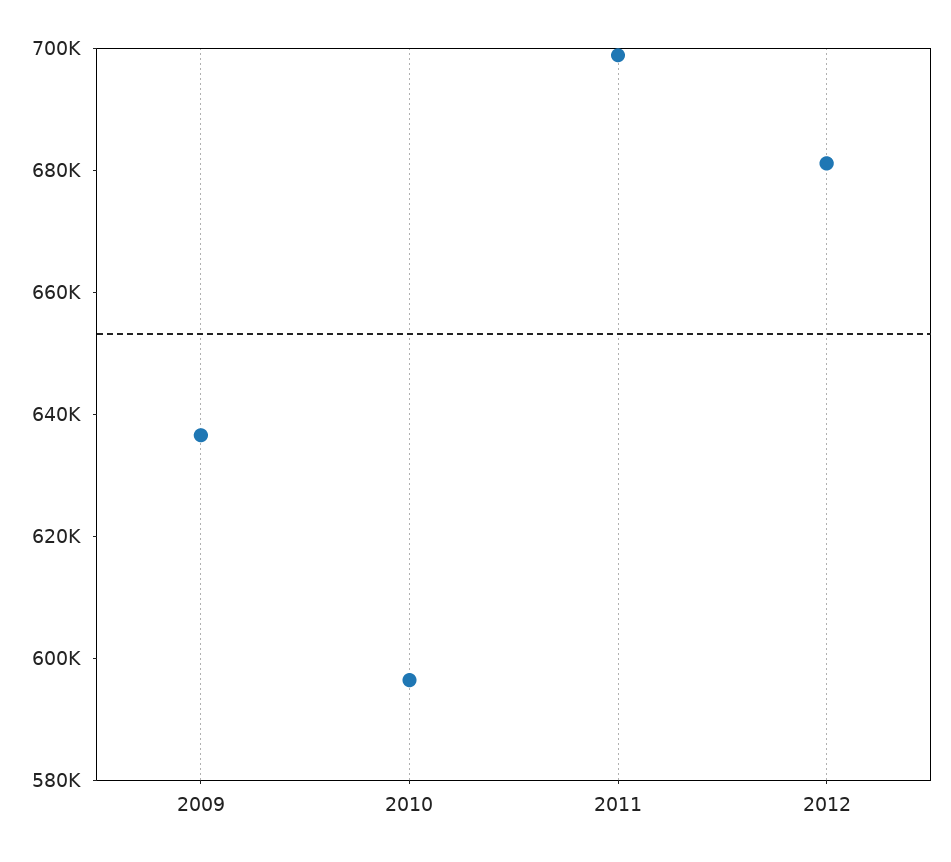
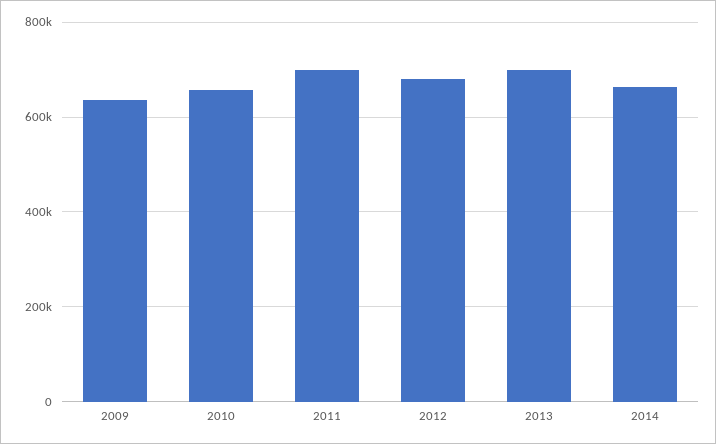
2010: 595000 -> 660000
2013: none -> 700000
2014: none -> 660000

